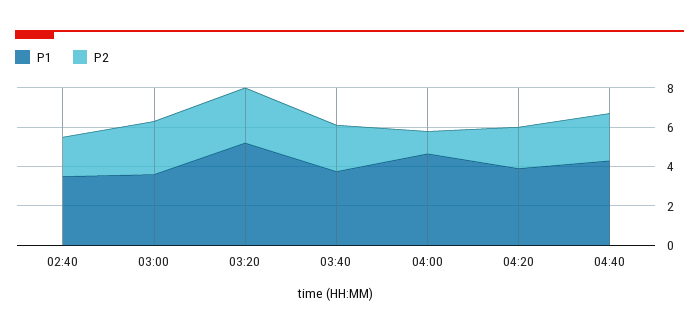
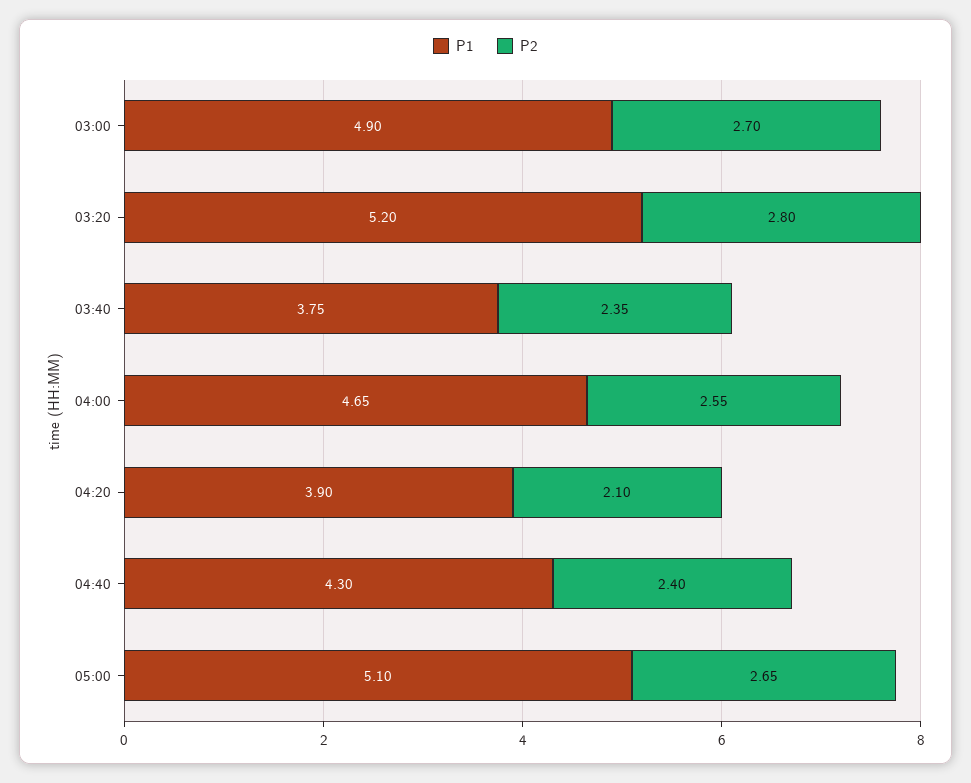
P1, 02:40: 3.5 -> none
P2, 02:40: 2 -> none
P1, 03:00: 3.5 -> 4.9
P2, 04:00: 1 -> 2.55
P1, 05:00: none -> 5.1
P2, 05:00: none -> 2.65

